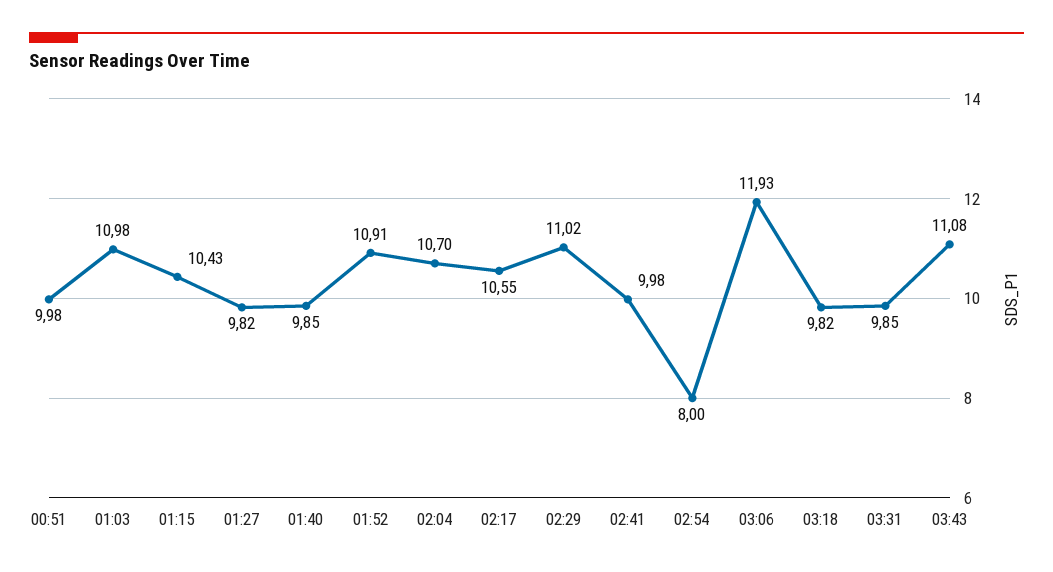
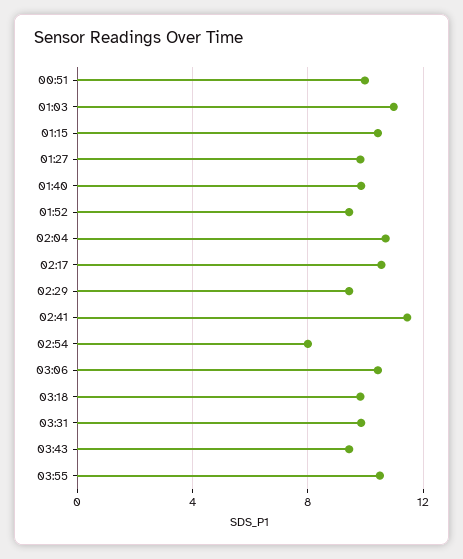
01:52: 10.91 -> 9.5
02:29: 11.02 -> 9.5
02:41: 9.98 -> 11.5
03:06: 11.93 -> 10.5
03:43: 11.08 -> 9.5
03:55: none -> 10.5

